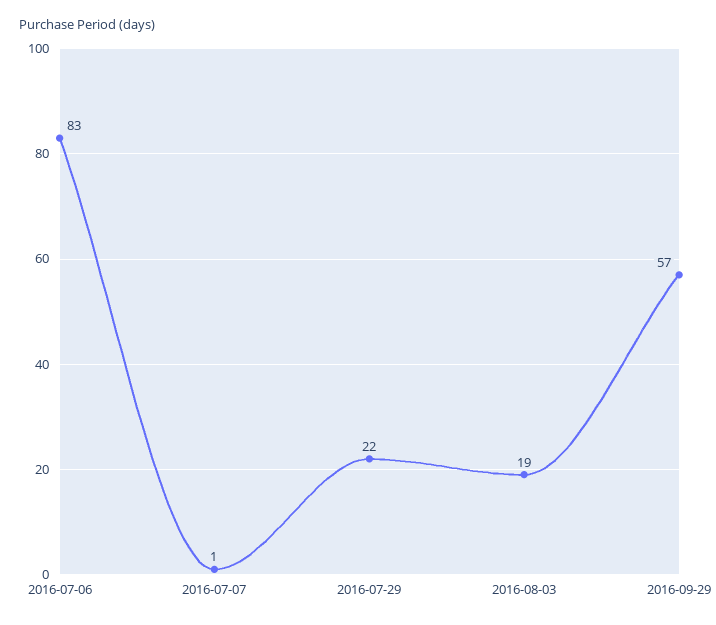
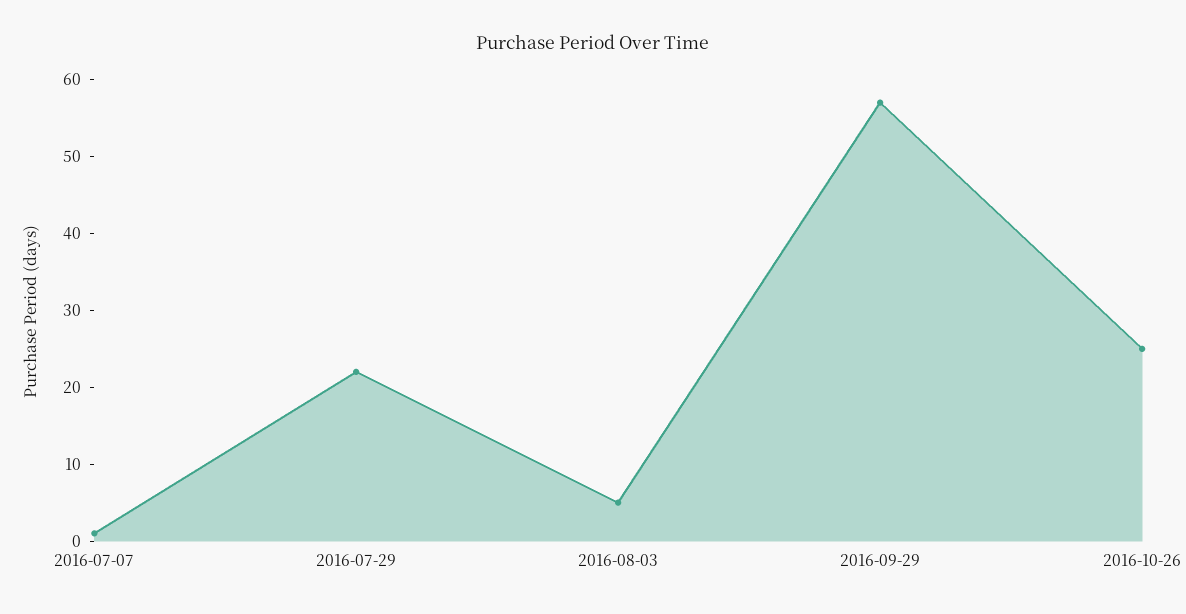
2016-07-06: 83 -> none
2016-08-03: 19 -> 5
2016-10-26: none -> 25

